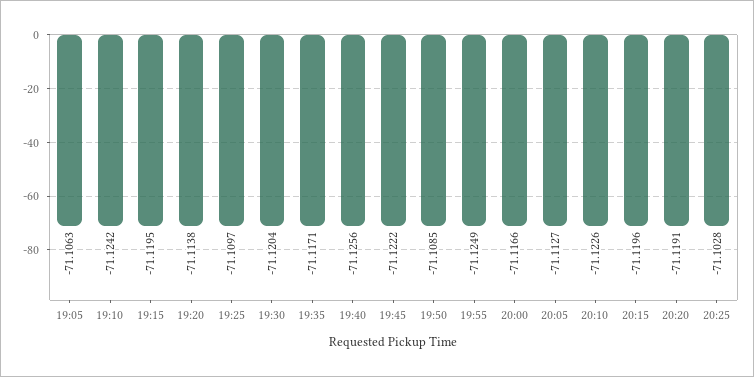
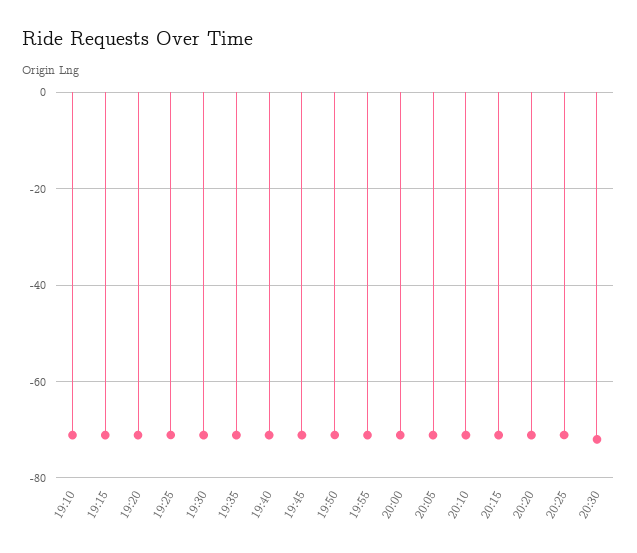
19:05: -71.1063 -> none
20:30: none -> -72

